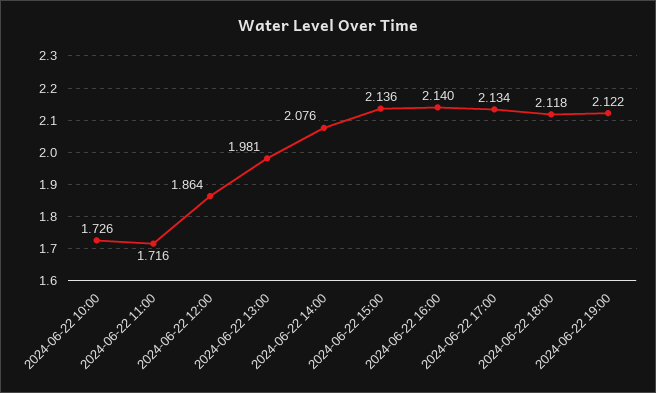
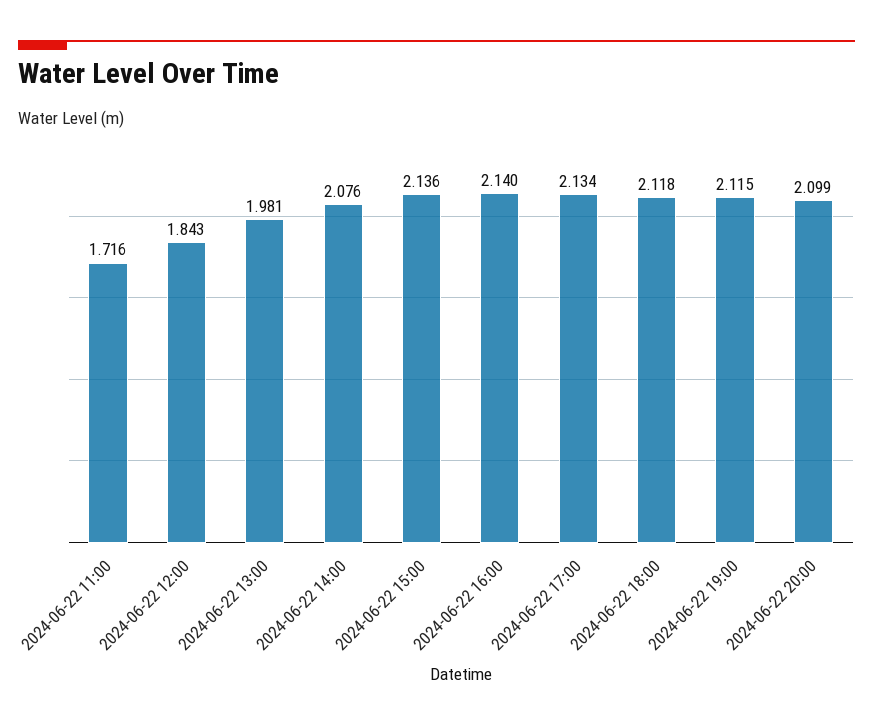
2024-06-22 10:00: 1.726 -> none
2024-06-22 12:00: 1.864 -> 1.843
2024-06-22 19:00: 2.122 -> 2.115
2024-06-22 20:00: none -> 2.099

